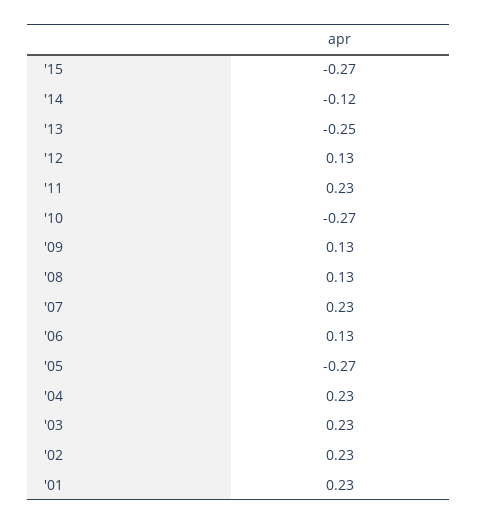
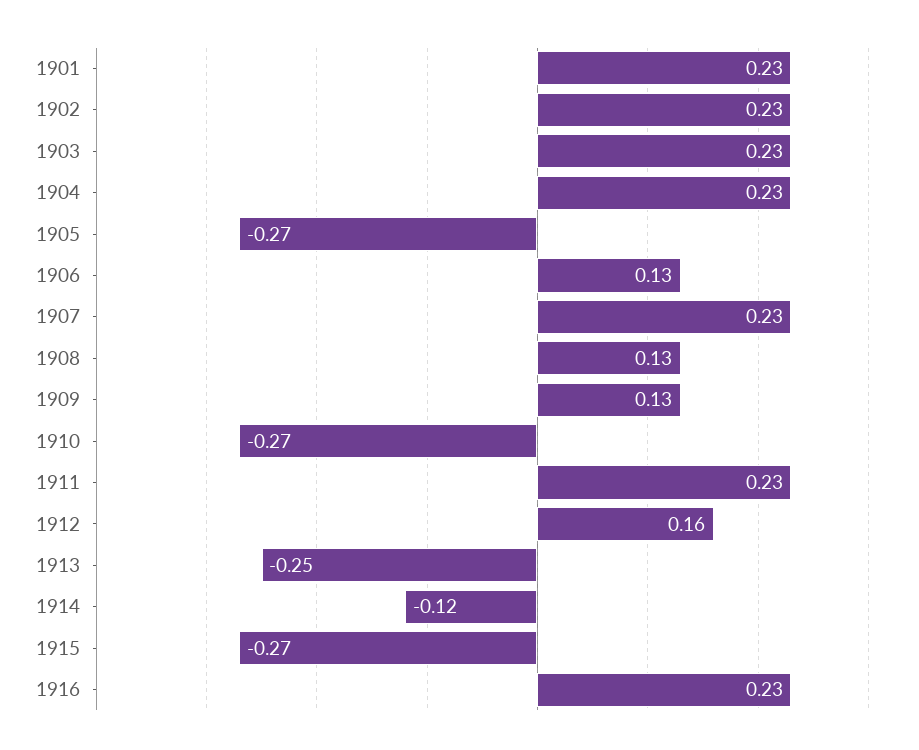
'12: 0.13 -> 0.16
1916: none -> 0.23

